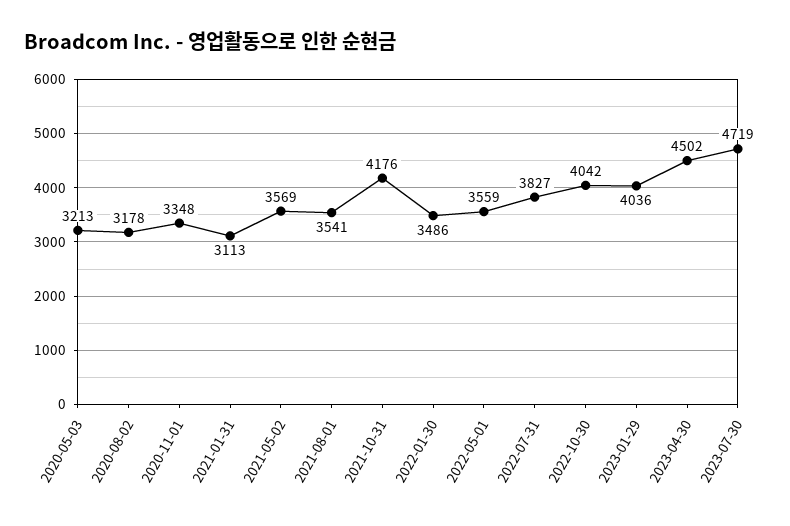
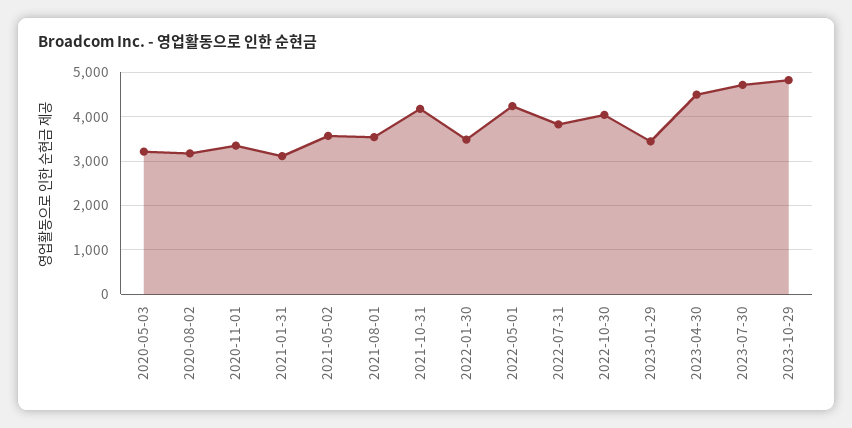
2022-05-01: 3559 -> 4200
2023-01-29: 4036 -> 3400
2023-10-29: none -> 4800

